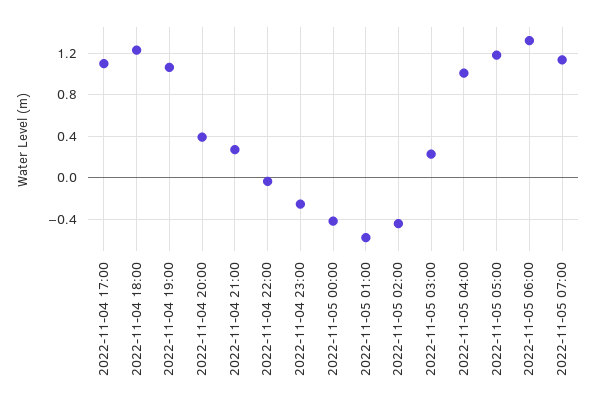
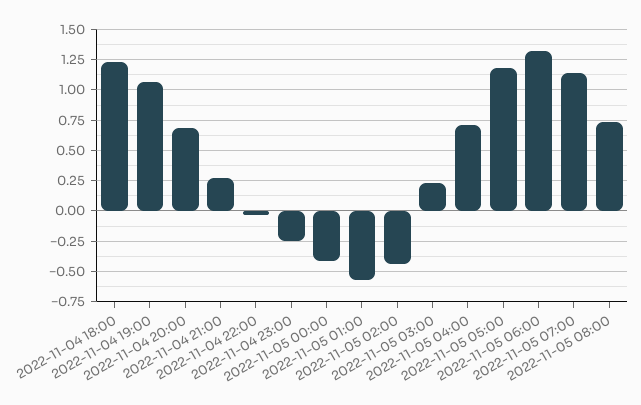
2022-11-04 17:00: 1.1 -> none
2022-11-04 20:00: 0.4 -> 0.7
2022-11-05 04:00: 1 -> 0.7
2022-11-05 08:00: none -> 0.75

